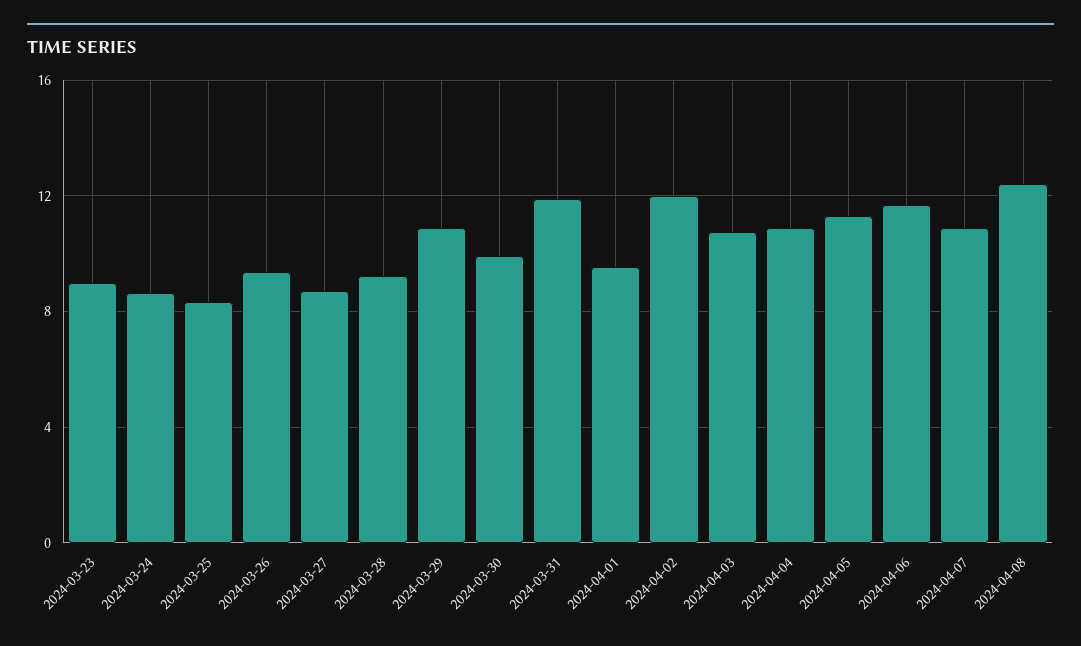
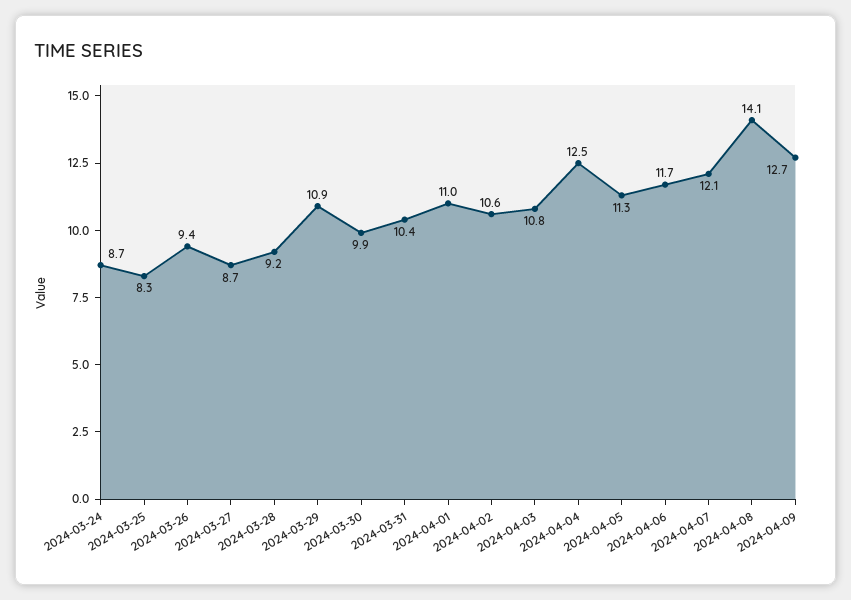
2024-03-23: 9 -> none
2024-03-31: 12 -> 10.4
2024-04-01: 9.5 -> 11
2024-04-02: 12 -> 10.6
2024-04-04: 11 -> 12.5
2024-04-07: 11 -> 12.1
2024-04-08: 12.5 -> 14.1
2024-04-09: none -> 12.7

